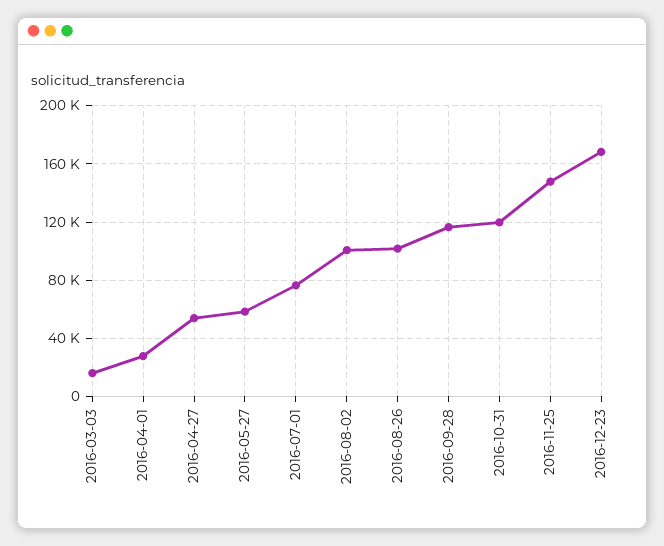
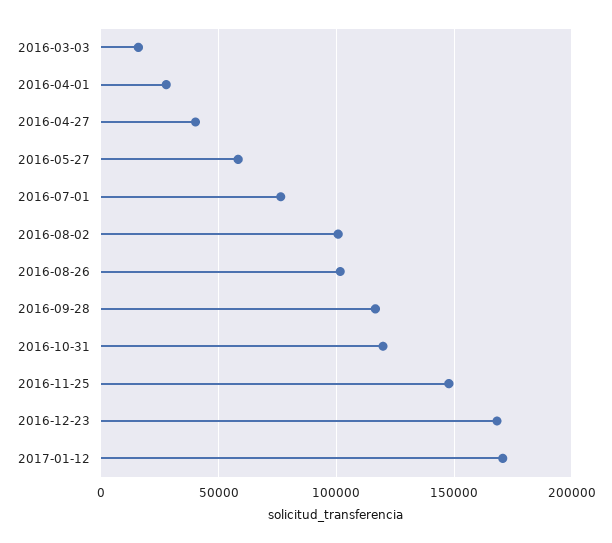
2016-04-27: 55000 -> 40000
2017-01-12: none -> 170000

